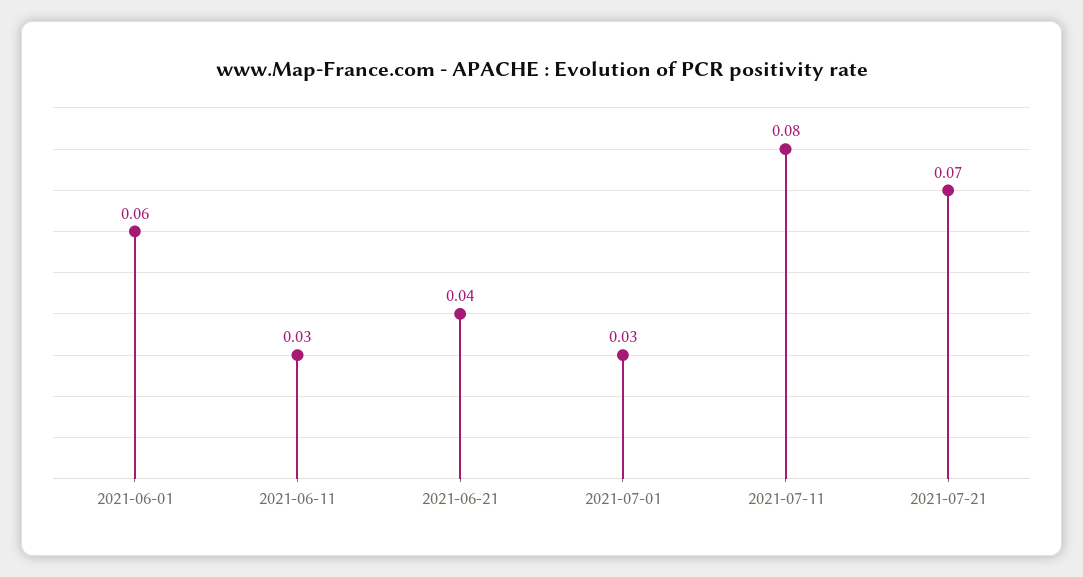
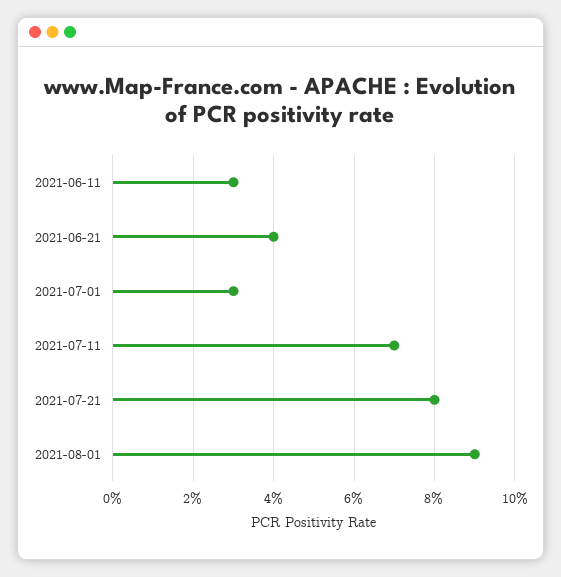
2021-06-01: 0.06 -> none
2021-07-11: 0.08 -> 0.07
2021-07-21: 0.07 -> 0.08
2021-08-01: none -> 0.09

